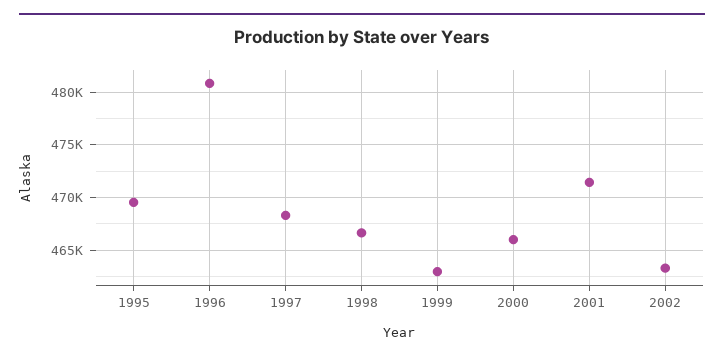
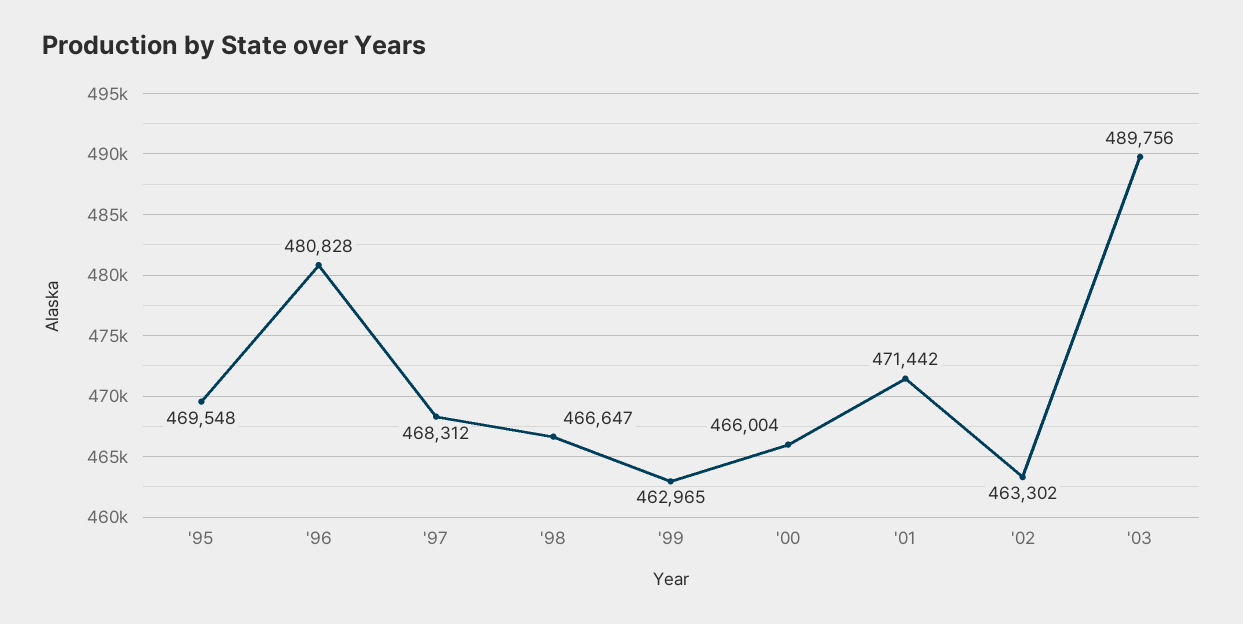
'03: none -> 489756

